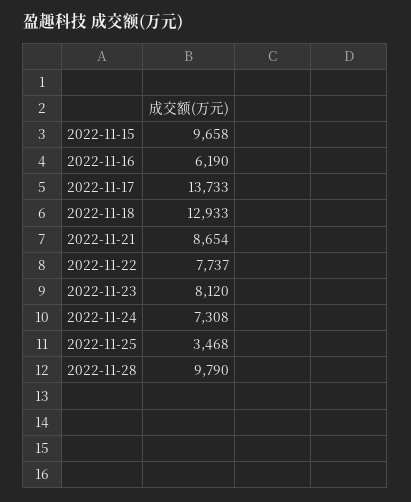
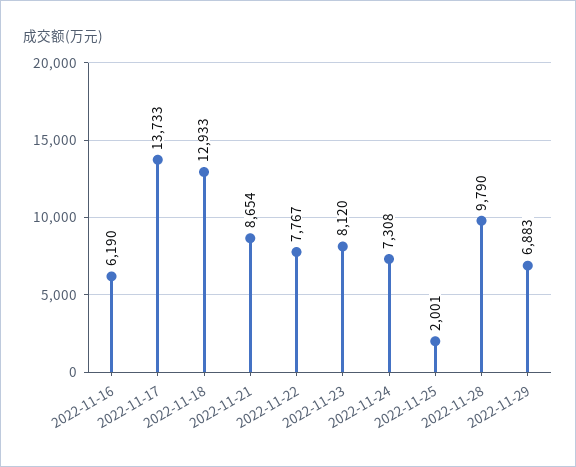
2022-11-15: 9658 -> none
2022-11-22: 7737 -> 7767
2022-11-25: 3468 -> 2001
2022-11-29: none -> 6883

